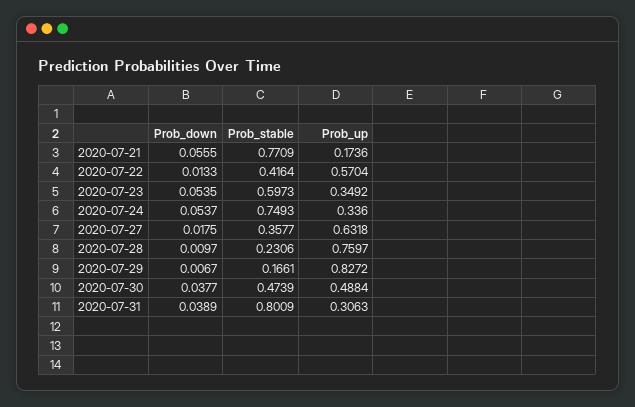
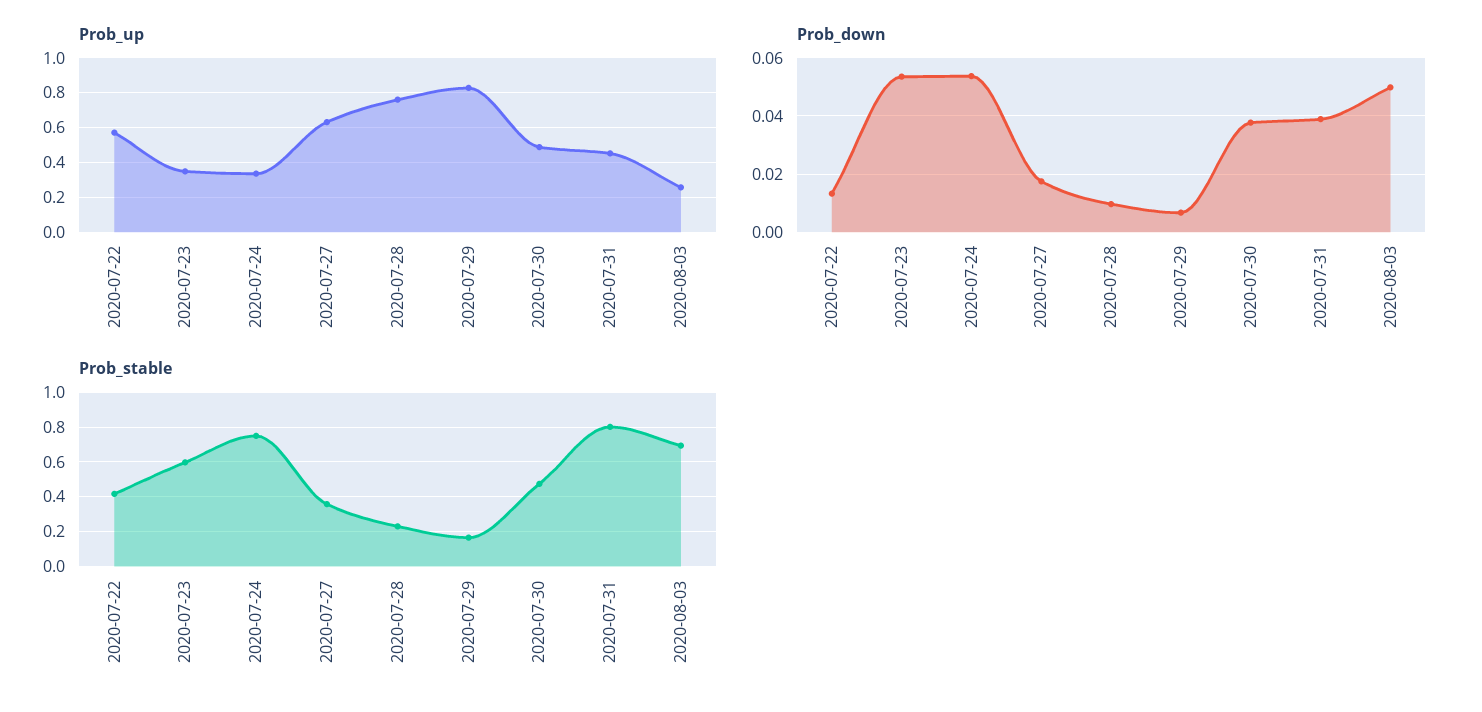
Prob_down, 2020-07-21: 0.0555 -> none
Prob_stable, 2020-07-21: 0.7709 -> none
Prob_up, 2020-07-21: 0.1736 -> none
Prob_up, 2020-07-31: 0.3063 -> 0.45
Prob_up, 2020-08-03: none -> 0.25
Prob_down, 2020-08-03: none -> 0.05
Prob_stable, 2020-08-03: none -> 0.7

